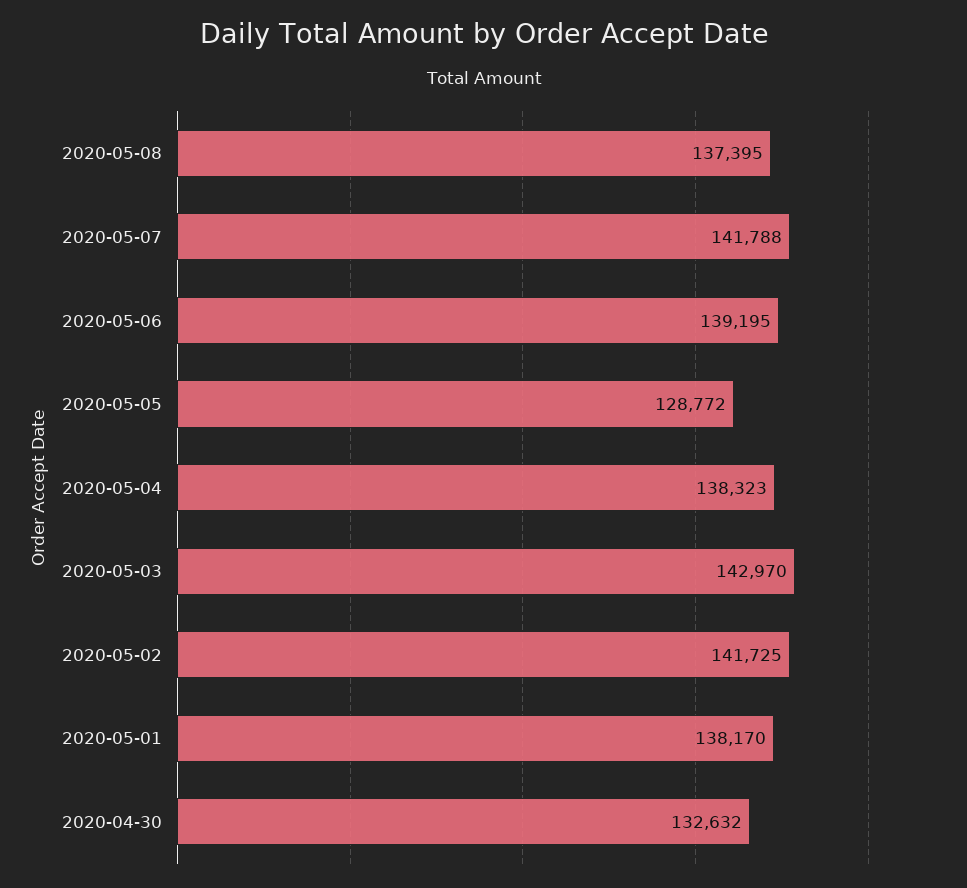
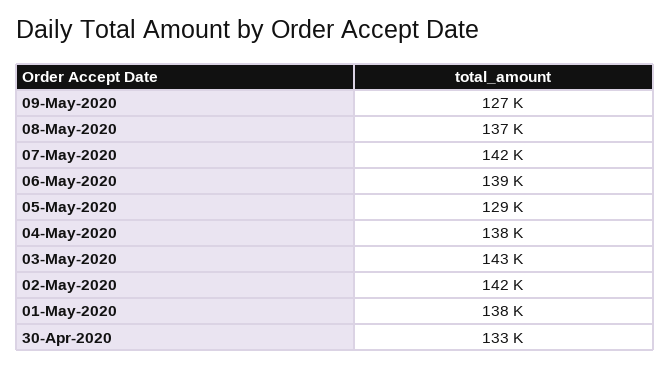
09-May-2020: none -> 127000

